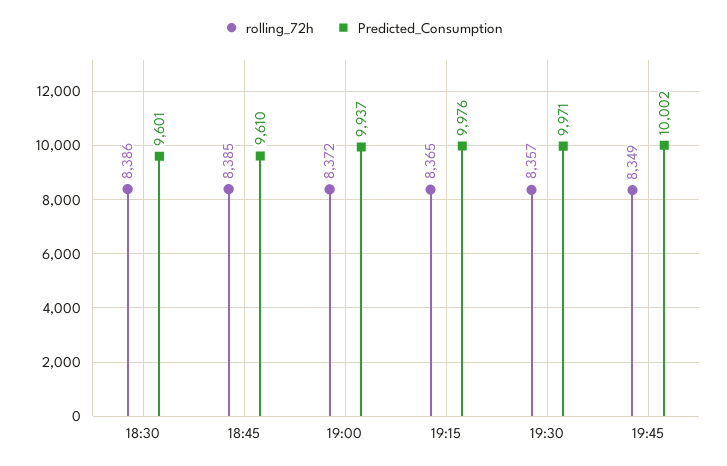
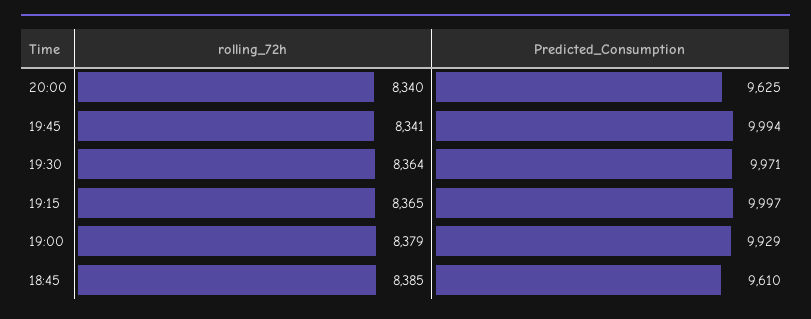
rolling_72h, 18:30: 8386 -> none
Predicted_Consumption, 18:30: 9601 -> none
rolling_72h, 19:00: 8372 -> 8379
Predicted_Consumption, 19:00: 9937 -> 9929
Predicted_Consumption, 19:15: 9976 -> 9997
rolling_72h, 19:30: 8357 -> 8364
rolling_72h, 19:45: 8349 -> 8341
Predicted_Consumption, 19:45: 10002 -> 9994
rolling_72h, 20:00: none -> 8340
Predicted_Consumption, 20:00: none -> 9625

